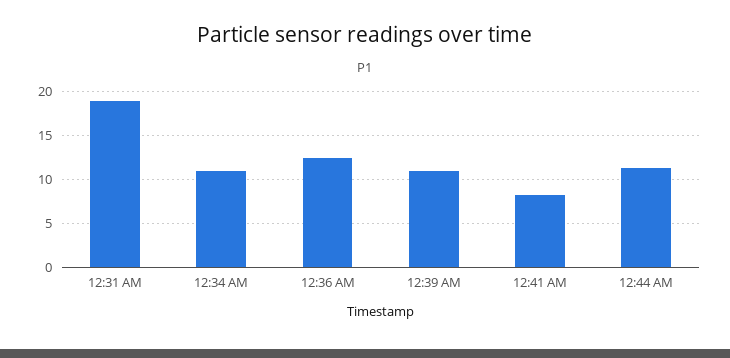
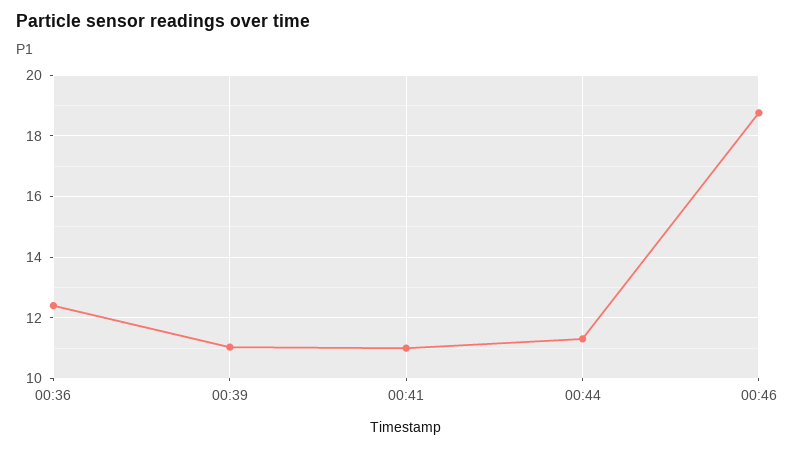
12:31 AM: 19 -> none
12:34 AM: 11 -> none
12:41 AM: 8 -> 11
00:46: none -> 18.8

